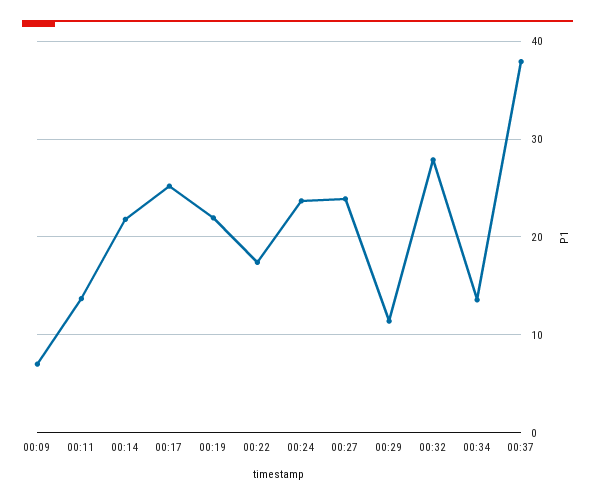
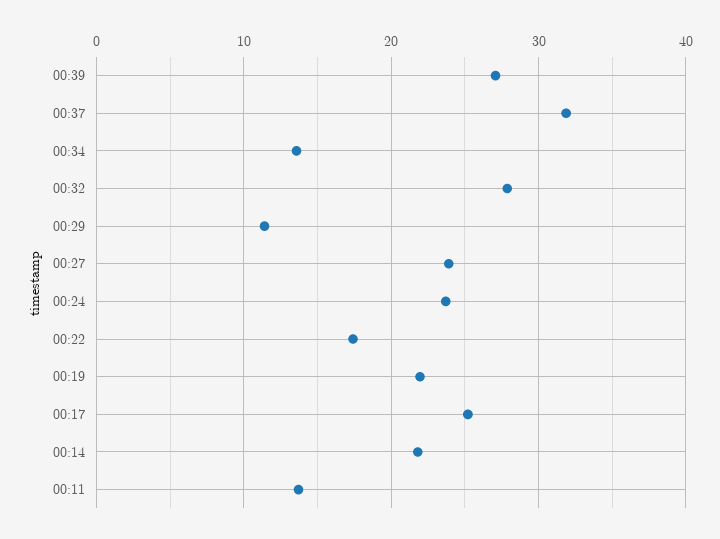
00:09: 7 -> none
00:37: 38 -> 32
00:39: none -> 27

